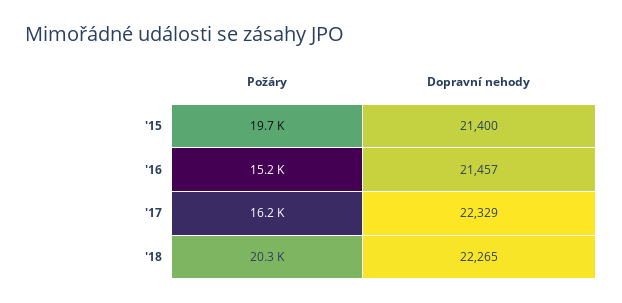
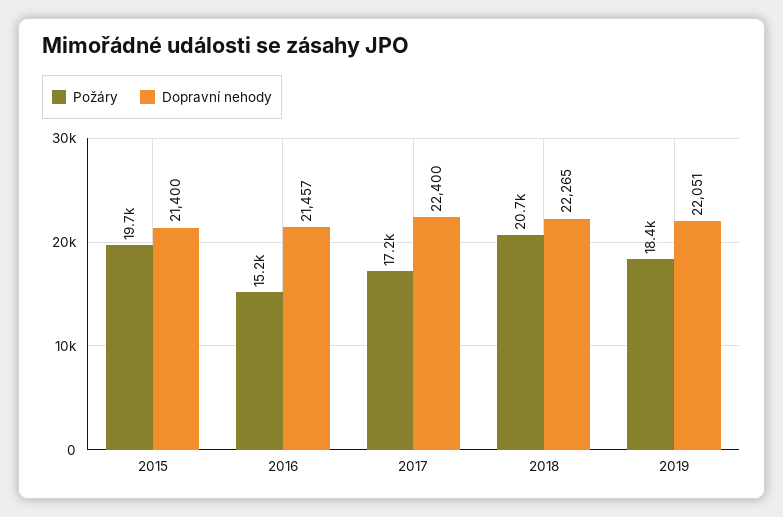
Požáry, '17: 16200 -> 17200
Dopravní nehody, '17: 22329 -> 22400
Požáry, '18: 20300 -> 20700
Požáry, 2019: none -> 18400
Dopravní nehody, 2019: none -> 22051

